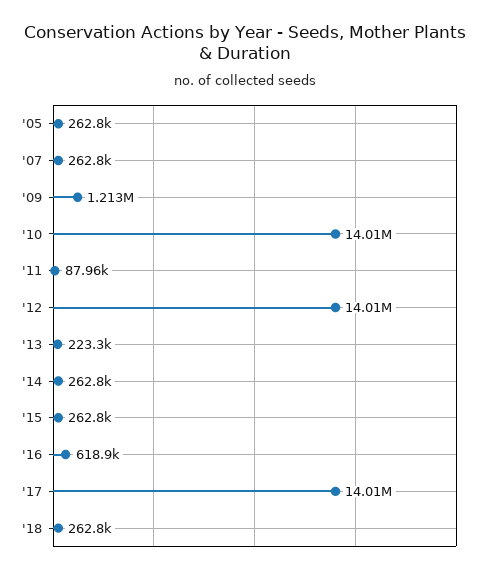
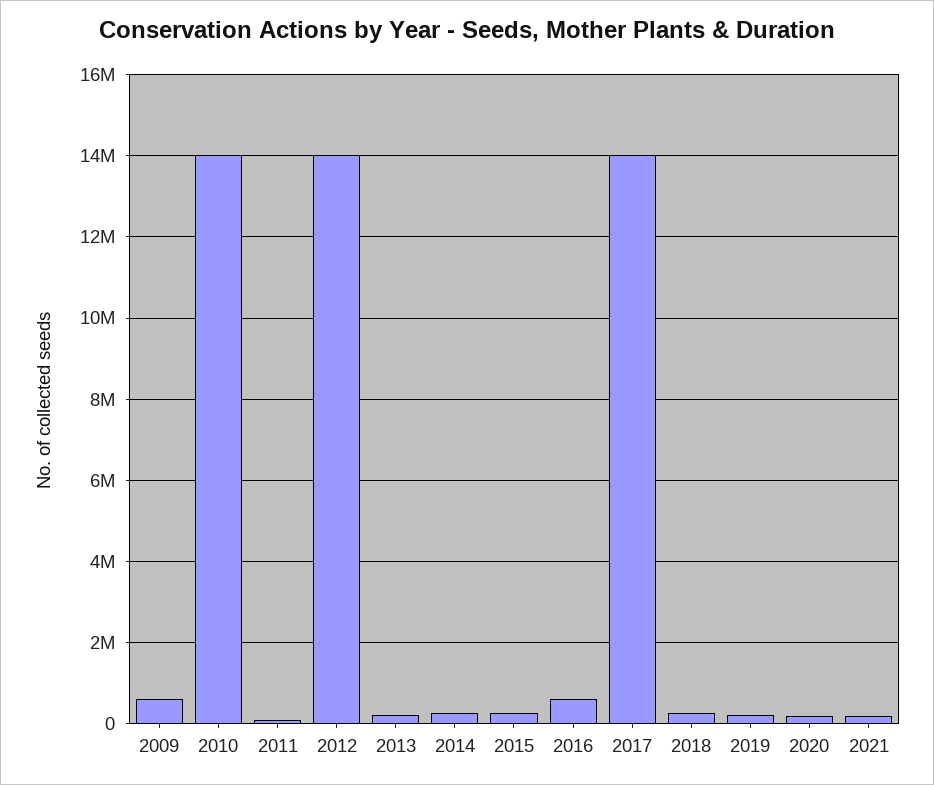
'05: 262800 -> none
'07: 262800 -> none
'09: 1213000 -> 600000
2019: none -> 200000
2020: none -> 200000
2021: none -> 200000

